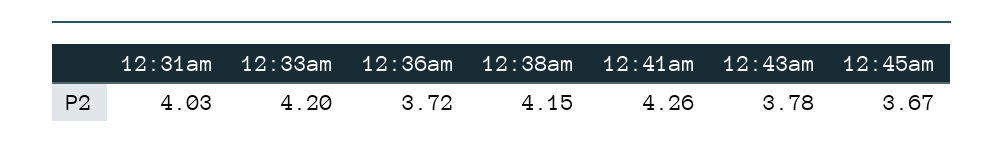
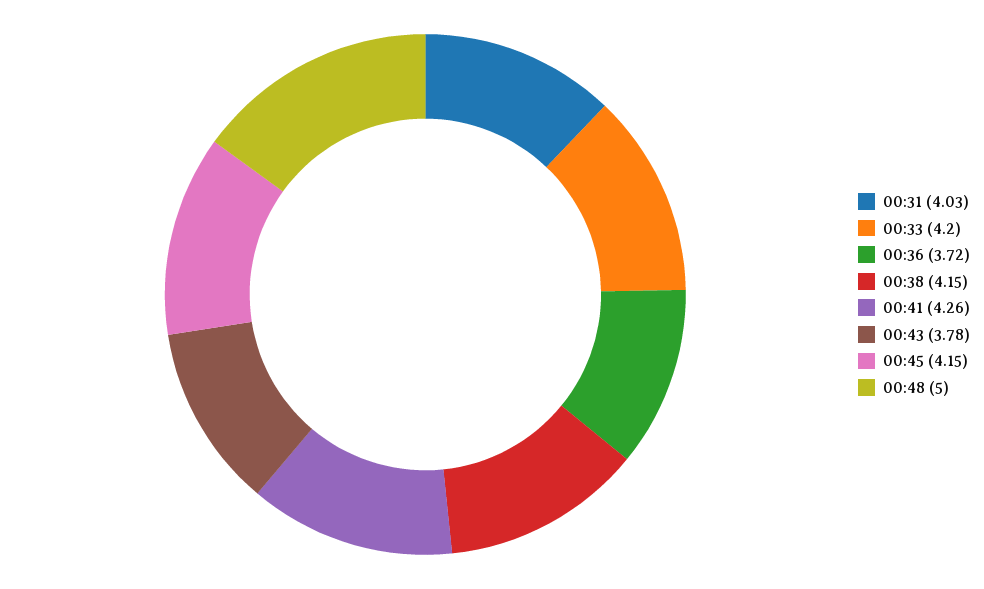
12:45am: 3.67 -> 4.15
00:48: none -> 5

